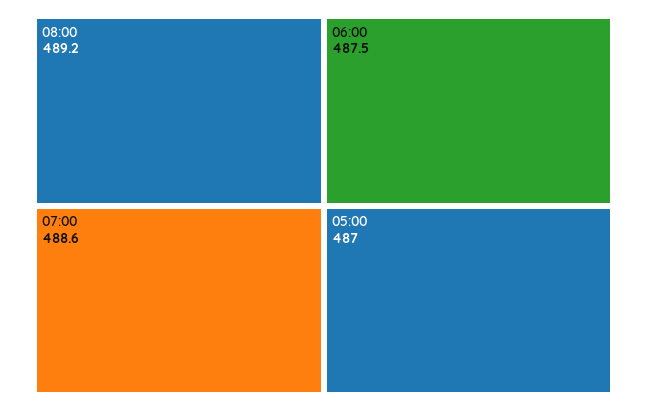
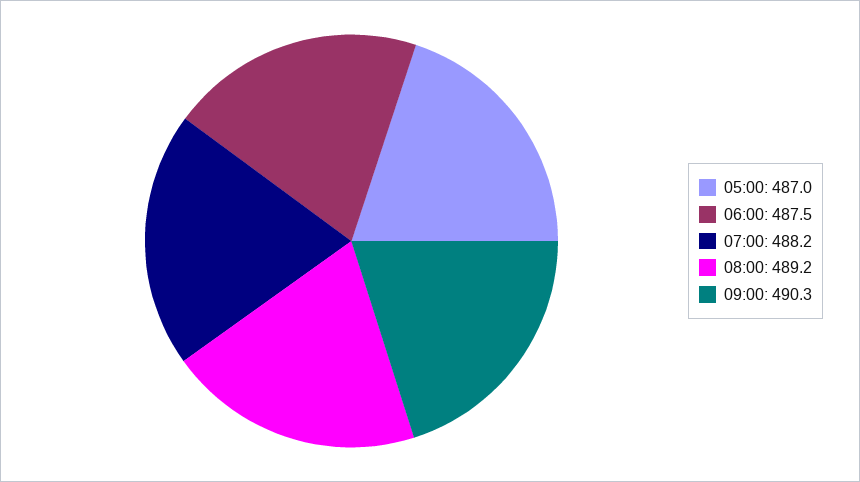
07:00: 488.6 -> 488.2
09:00: none -> 490.3

